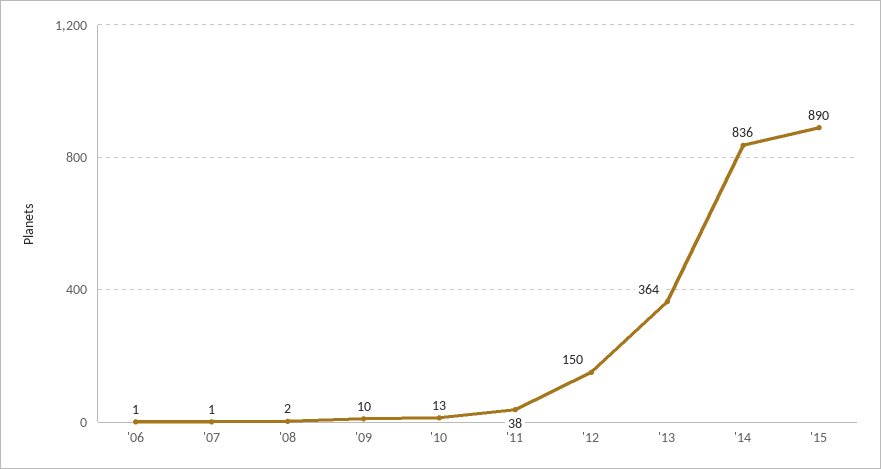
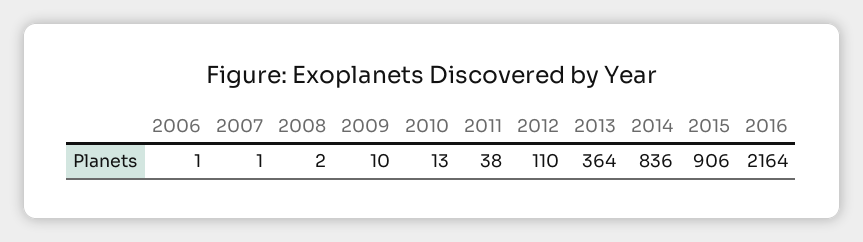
'12: 150 -> 110
'15: 890 -> 906
2016: none -> 2164

